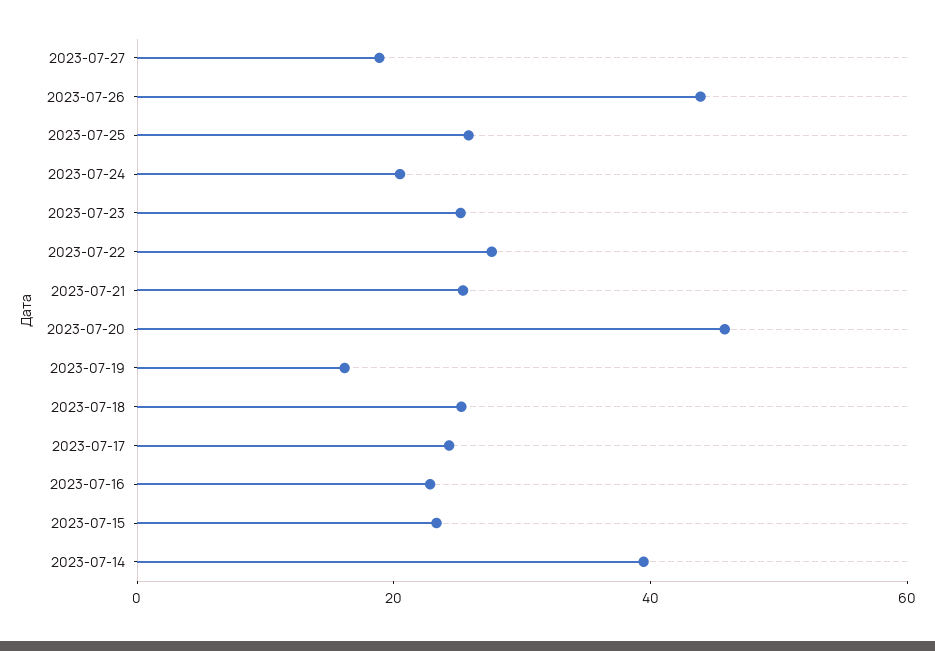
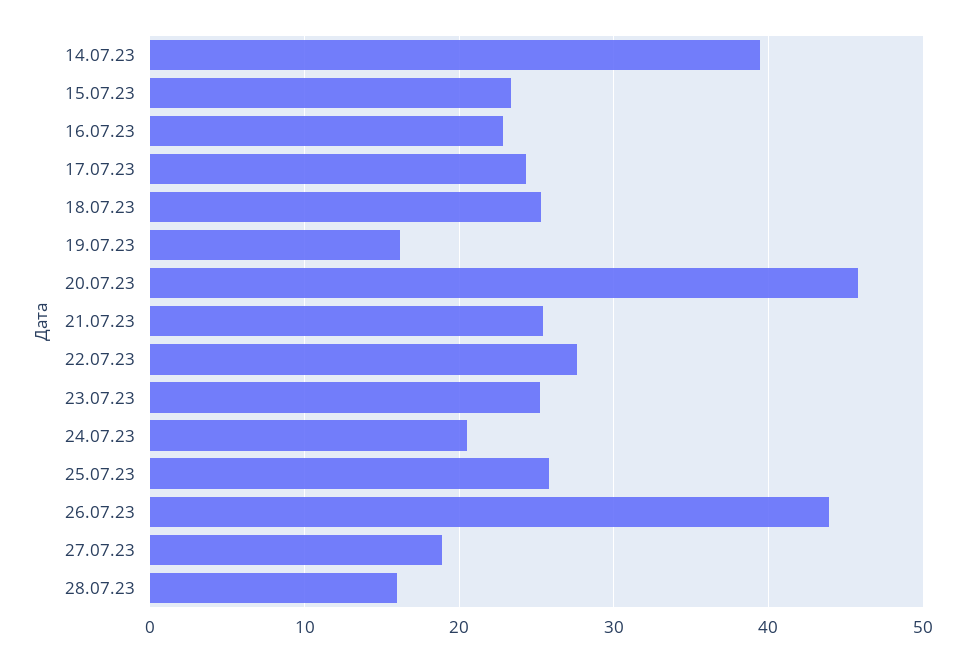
28.07.23: none -> 16

